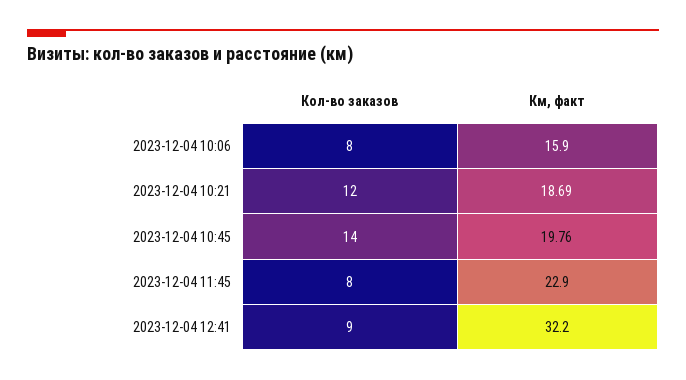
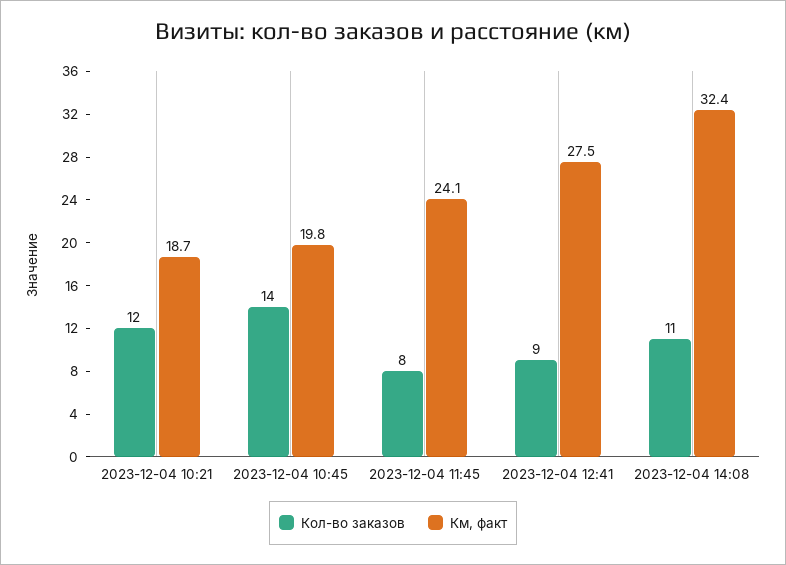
Кол-во заказов, 2023-12-04 10:06: 8 -> none
Км, факт, 2023-12-04 10:06: 15.9 -> none
Км, факт, 2023-12-04 11:45: 22.9 -> 24.1
Км, факт, 2023-12-04 12:41: 32.2 -> 27.5
Кол-во заказов, 2023-12-04 14:08: none -> 11
Км, факт, 2023-12-04 14:08: none -> 32.4

